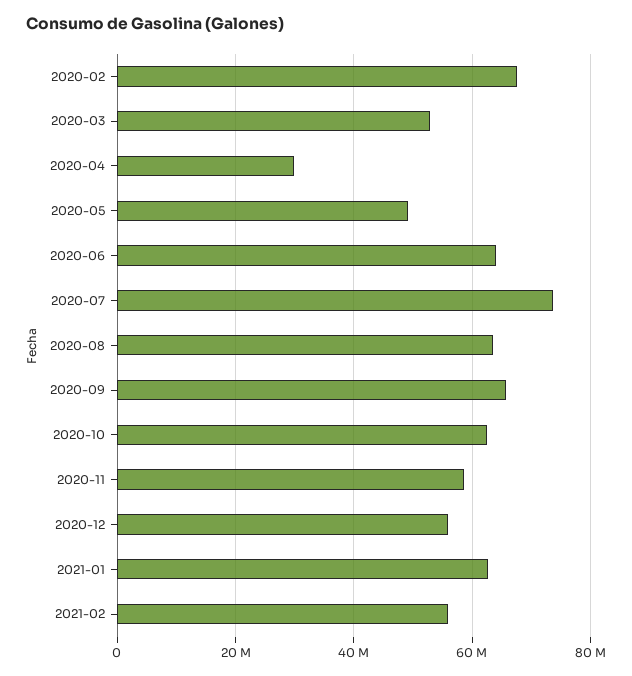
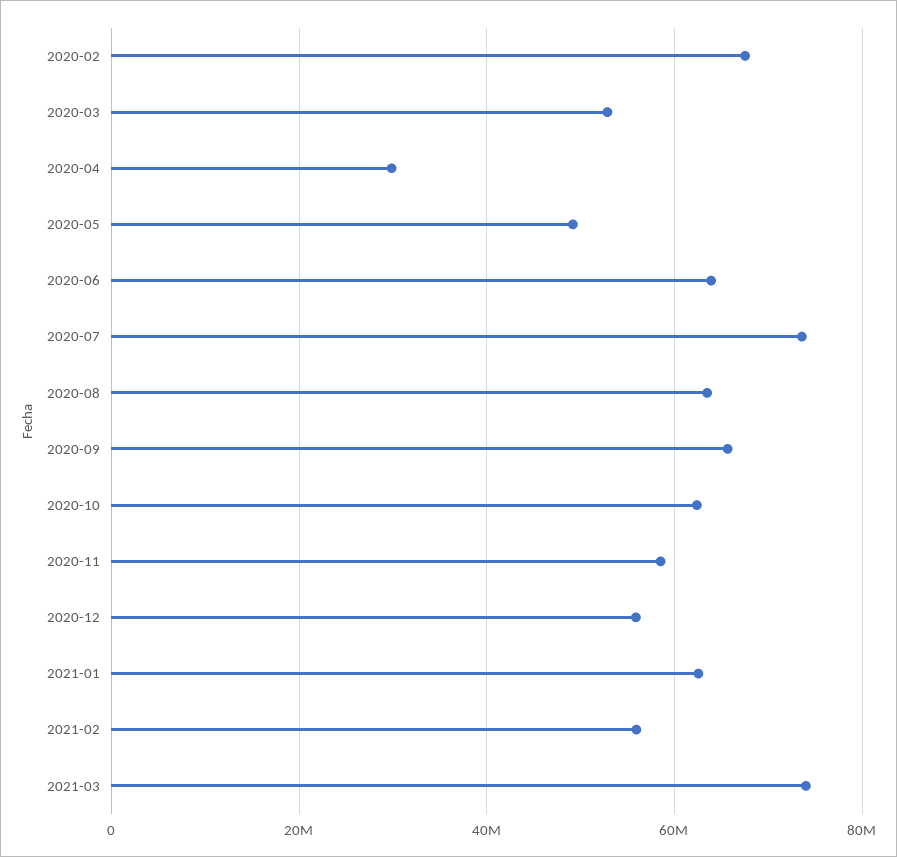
2021-03: none -> 74000000

